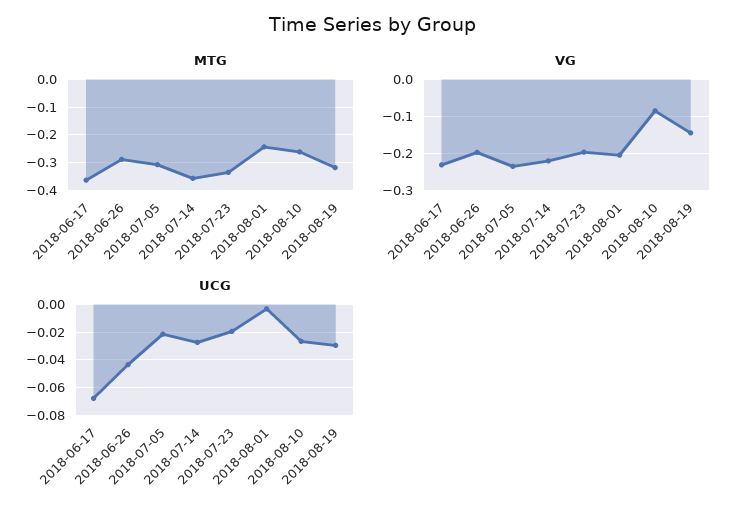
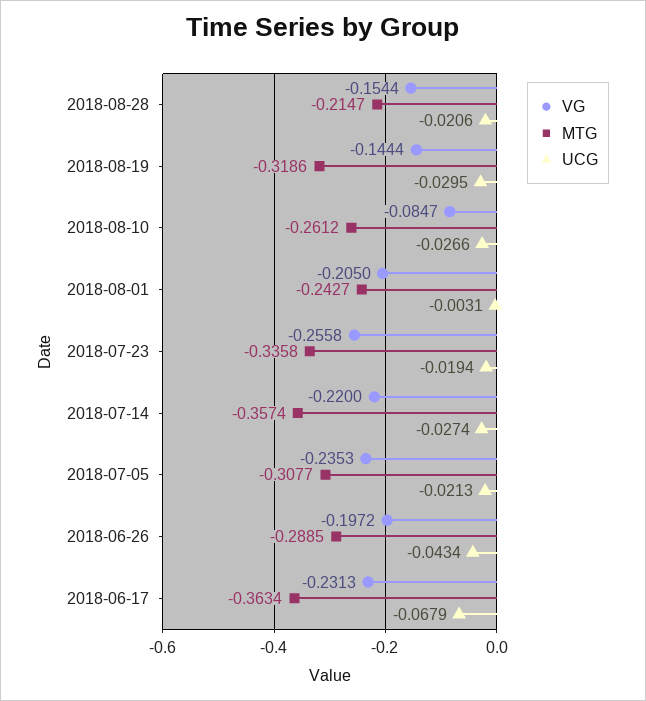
VG, 2018-07-23: -0.2 -> -0.2558
VG, 2018-08-28: none -> -0.1544
MTG, 2018-08-28: none -> -0.2147
UCG, 2018-08-28: none -> -0.0206

